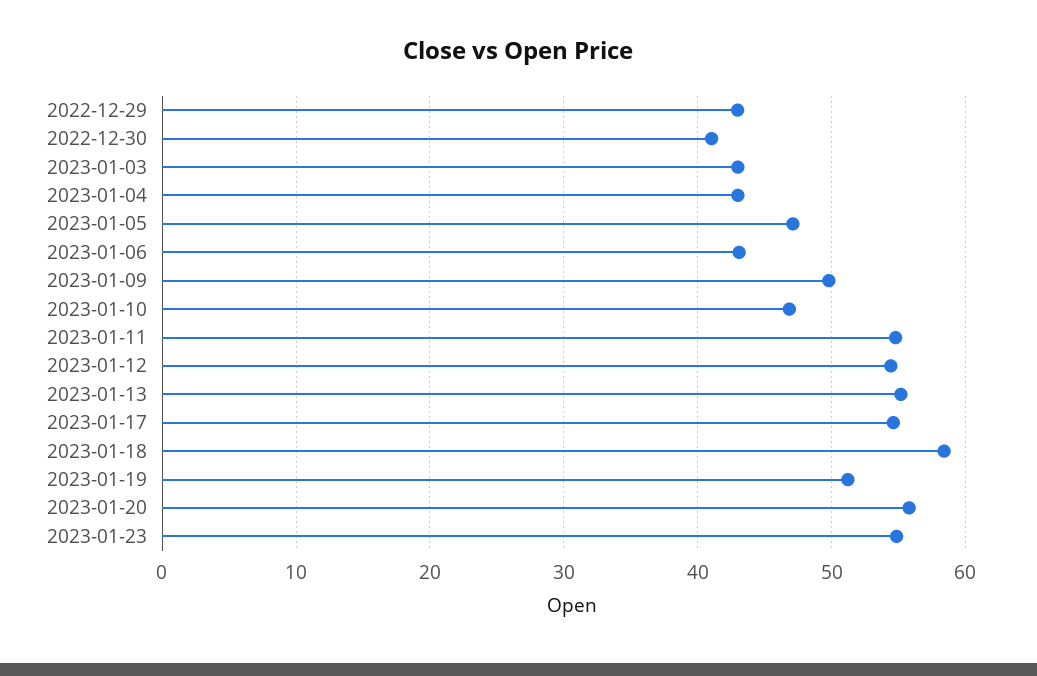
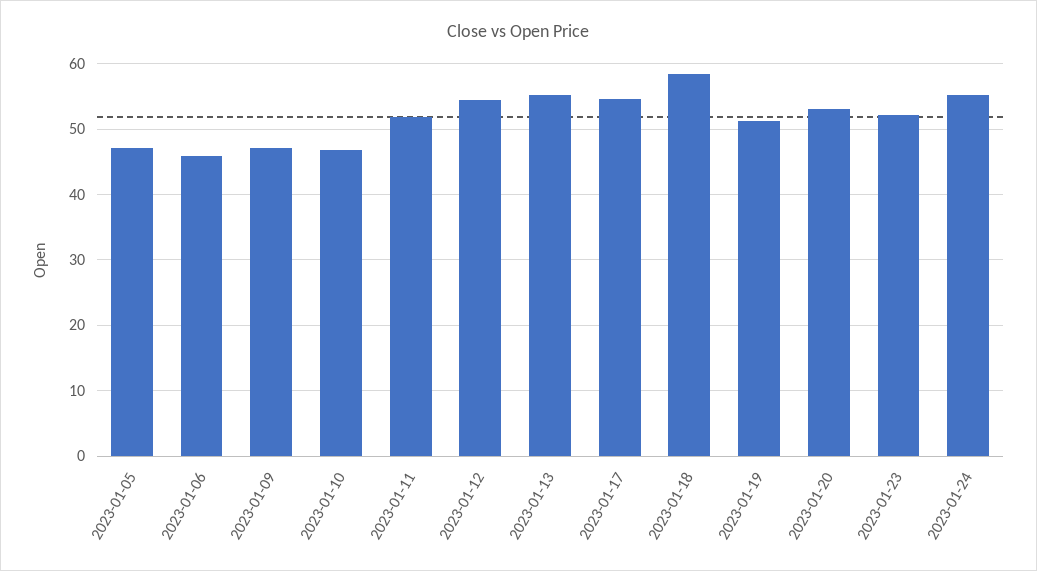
2022-12-29: 43 -> none
2022-12-30: 41 -> none
2023-01-03: 43 -> none
2023-01-04: 43 -> none
2023-01-06: 43 -> 46
2023-01-09: 50 -> 47
2023-01-11: 55 -> 52
2023-01-20: 56 -> 53
2023-01-23: 55 -> 52
2023-01-24: none -> 55

